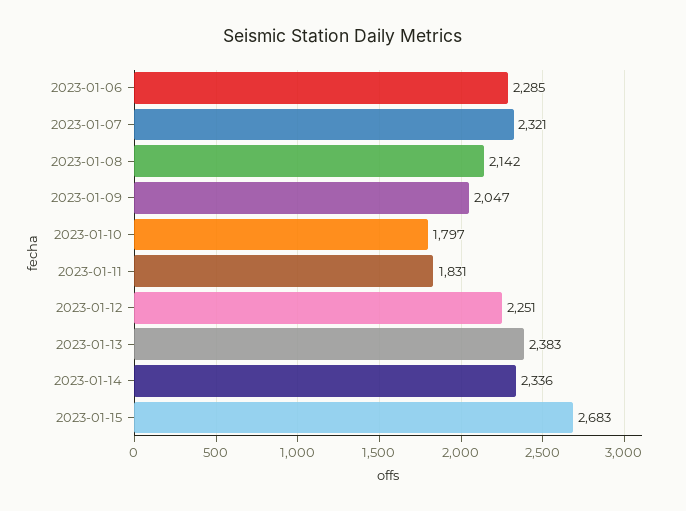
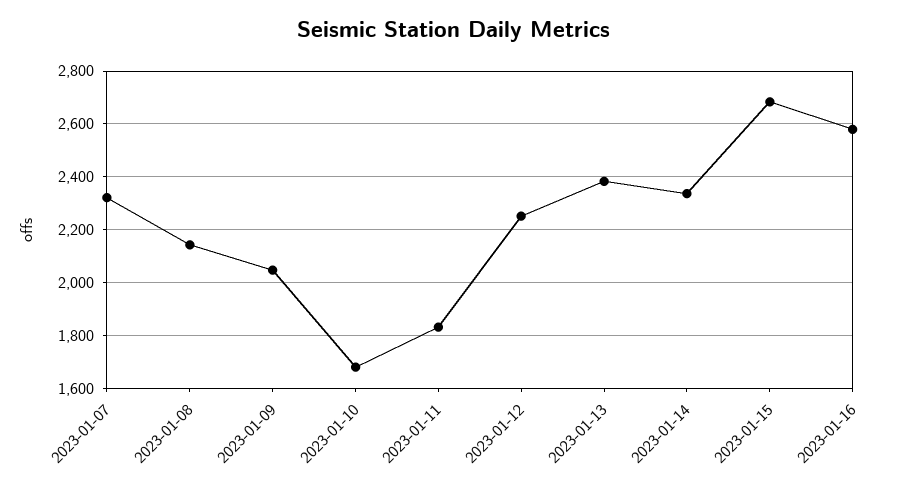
2023-01-06: 2285 -> none
2023-01-10: 1797 -> 1675
2023-01-16: none -> 2575

